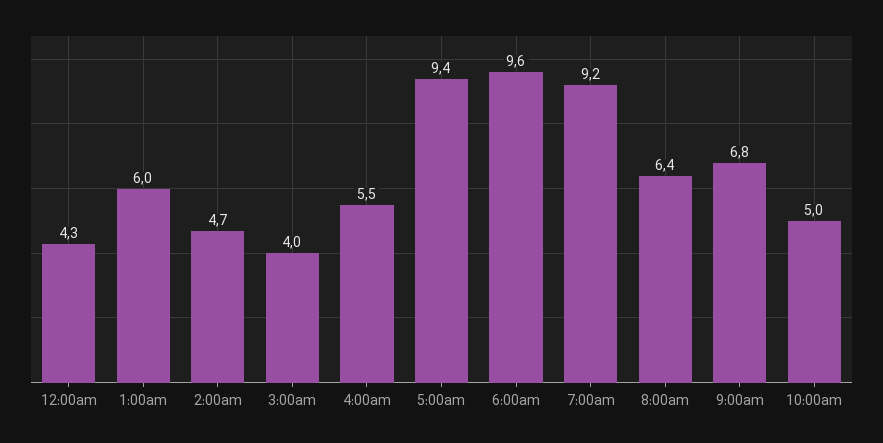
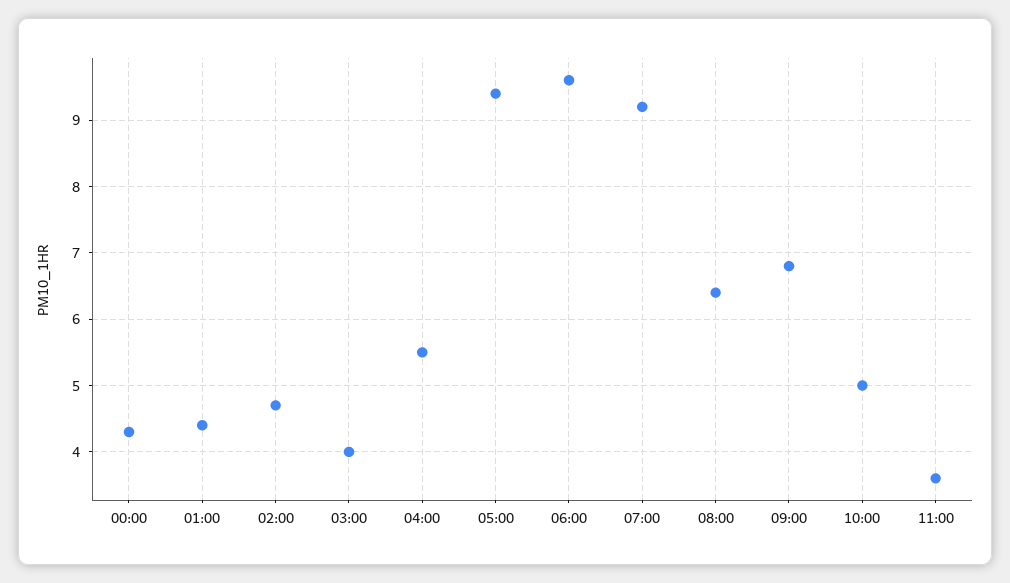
1:00am: 6 -> 4.4
11:00: none -> 3.6

